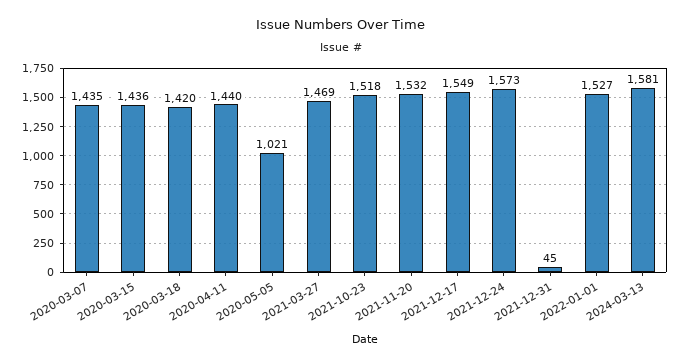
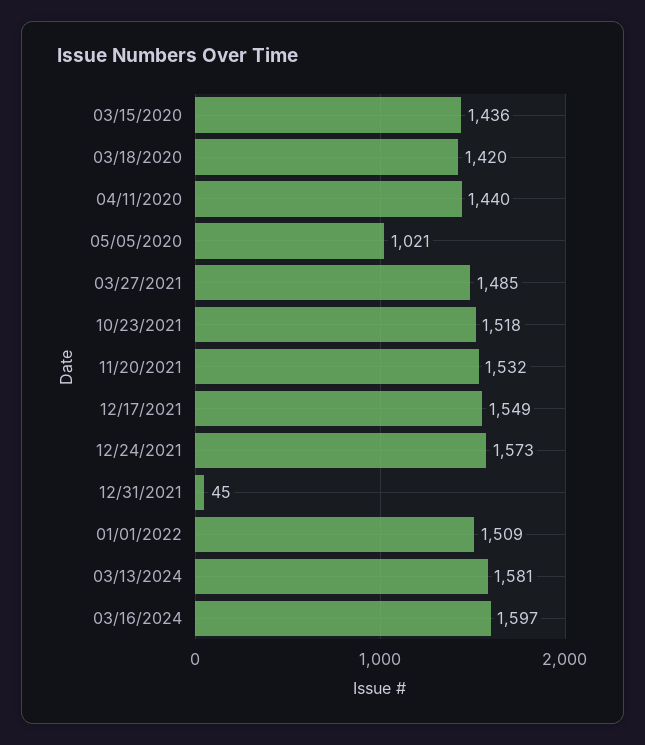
2020-03-07: 1435 -> none
2021-03-27: 1469 -> 1485
2022-01-01: 1527 -> 1509
03/16/2024: none -> 1597

